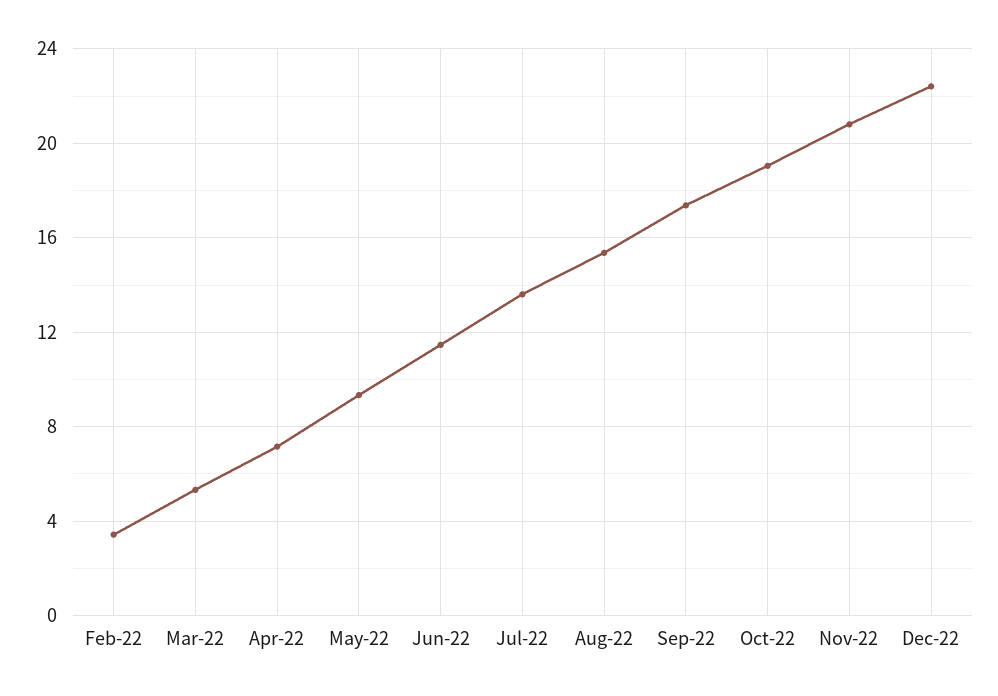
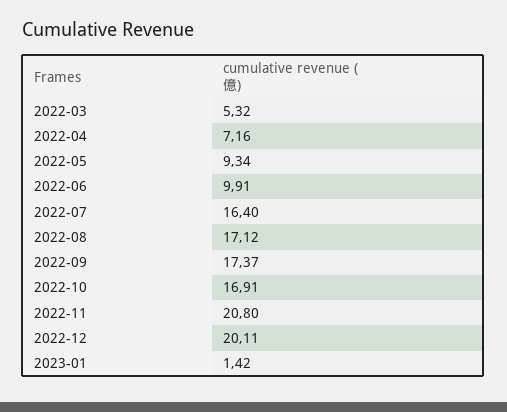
Feb-22: 3.5 -> none
Jun-22: 11.5 -> 9.91
Jul-22: 13.5 -> 16.4
Aug-22: 15.5 -> 17.12
Oct-22: 19 -> 16.91
Dec-22: 22.5 -> 20.11
2023-01: none -> 1.42

